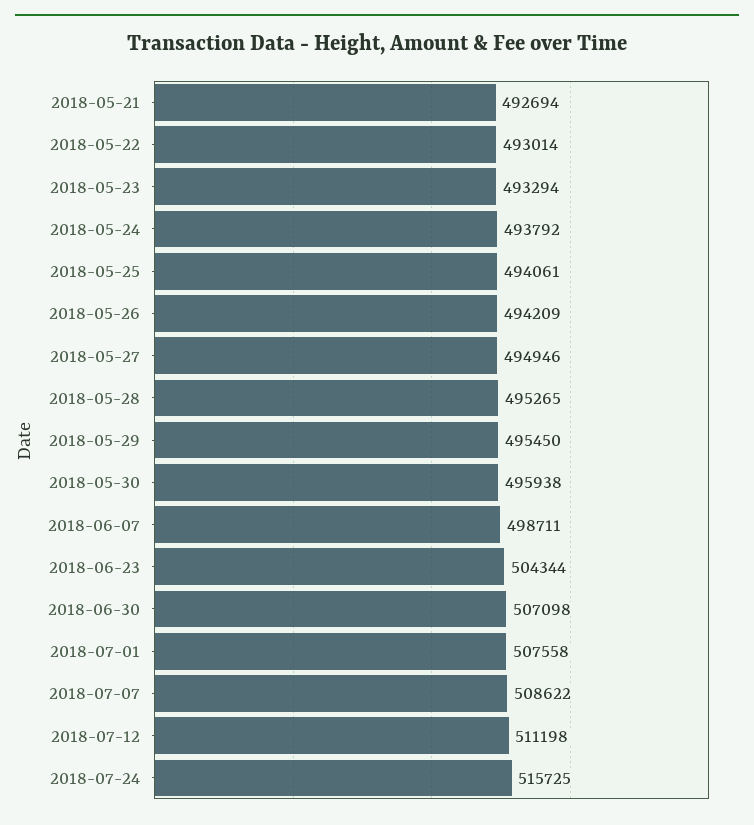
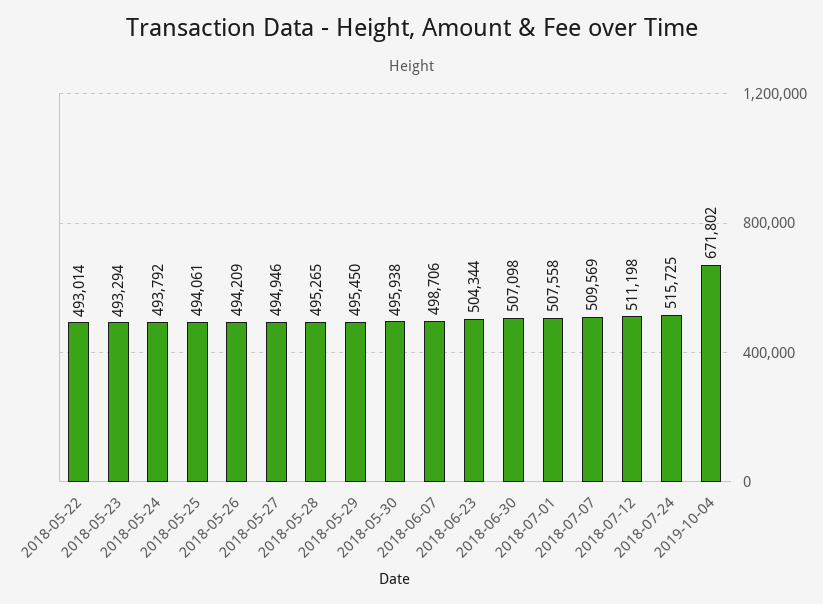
2018-05-21: 492694 -> none
2018-06-07: 498711 -> 498706
2018-07-07: 508622 -> 509569
2019-10-04: none -> 671802

